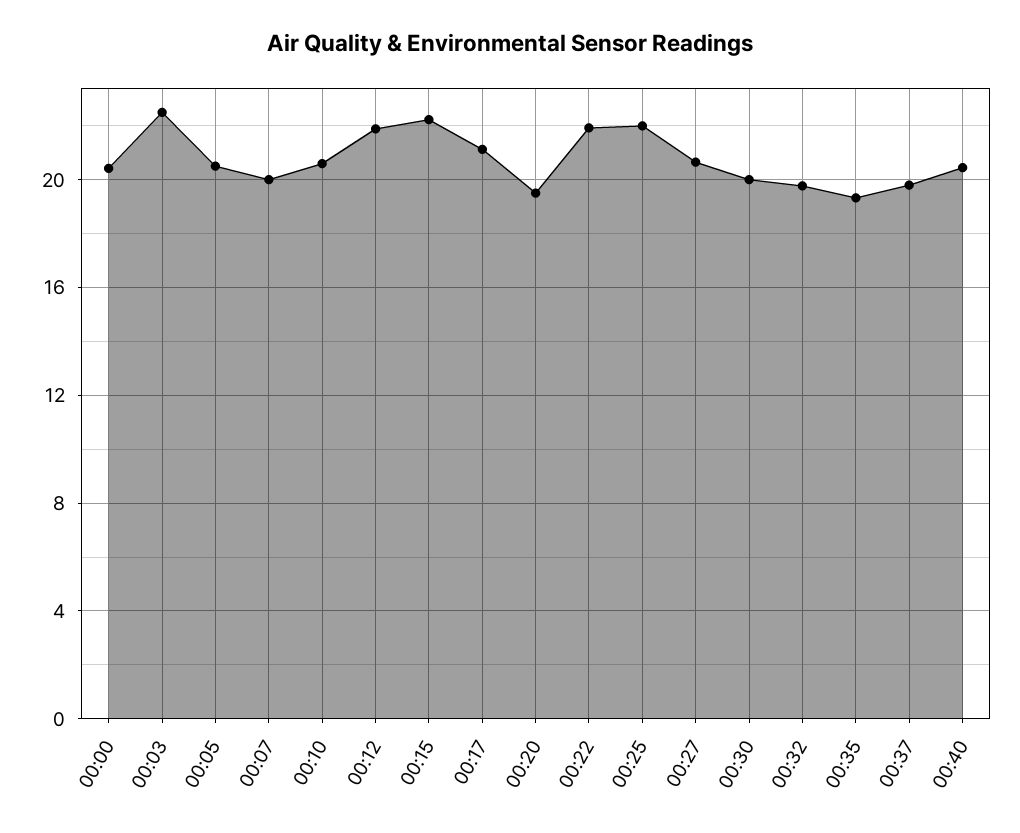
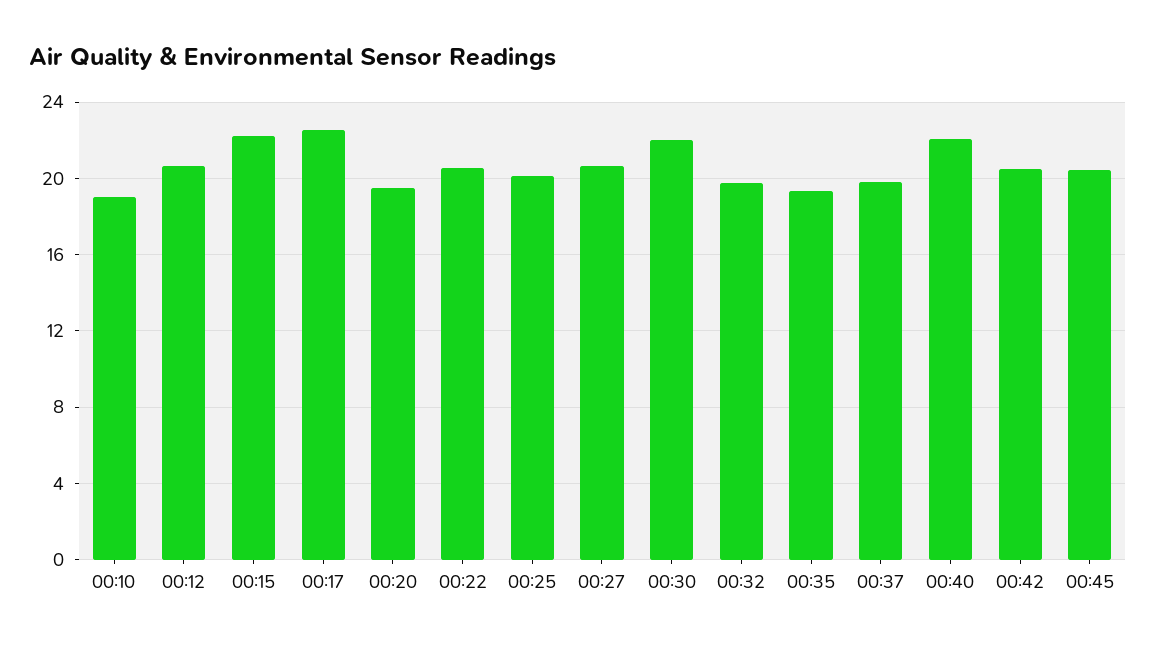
00:00: 20.5 -> none
00:03: 22.5 -> none
00:05: 20.5 -> none
00:07: 20 -> none
00:10: 20.5 -> 19
00:12: 22 -> 20.5
00:17: 21 -> 22.5
00:22: 22 -> 20.5
00:25: 22 -> 20
00:30: 20 -> 22
00:40: 20.5 -> 22
00:42: none -> 20.5
00:45: none -> 20.5

